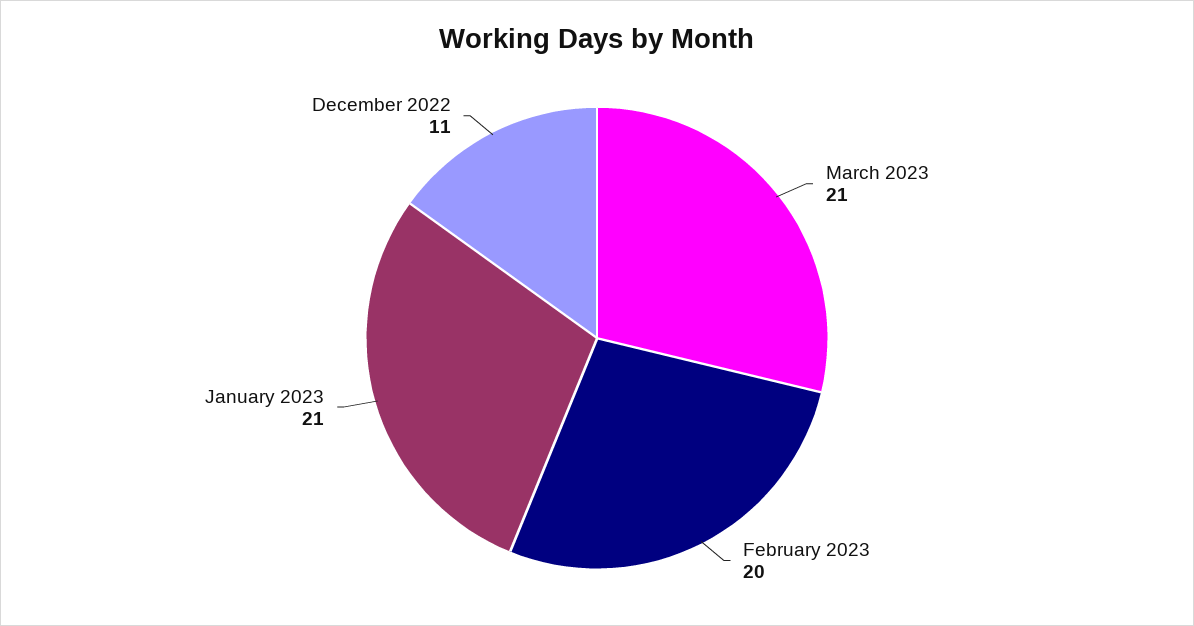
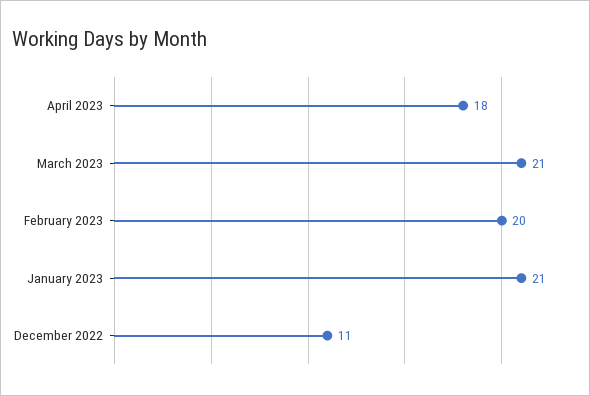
April 2023: none -> 18

